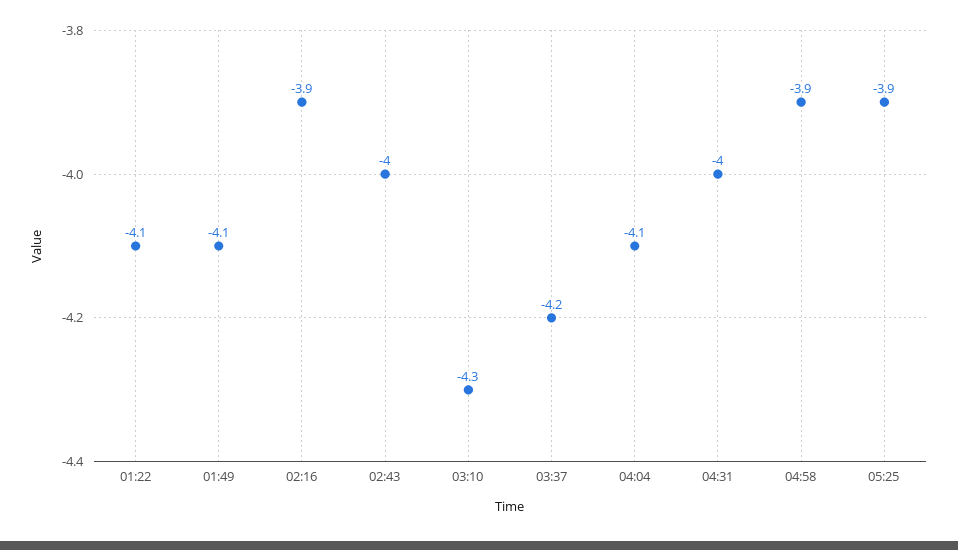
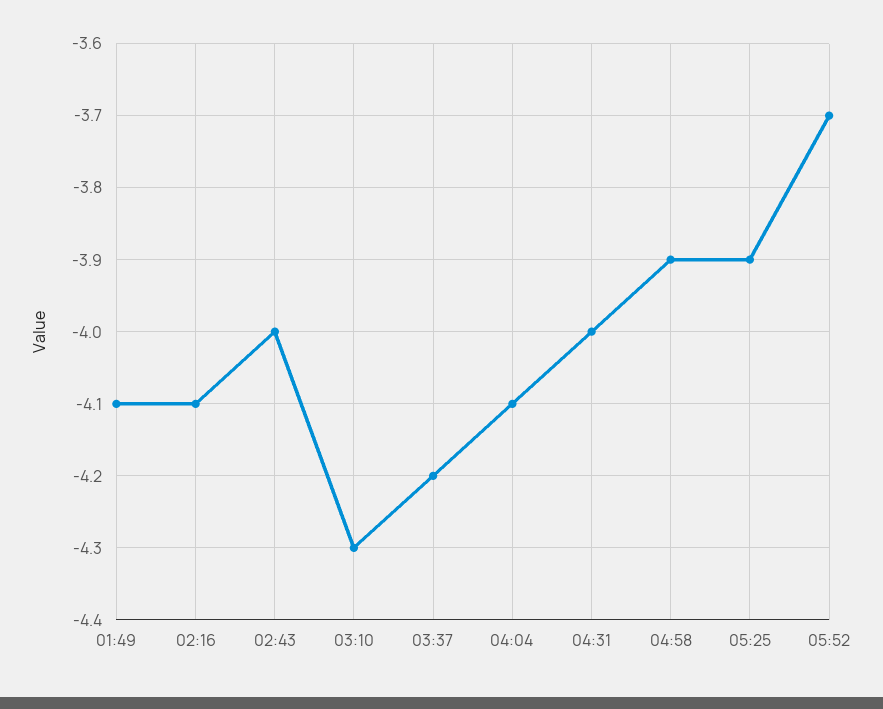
01:22: -4.1 -> none
02:16: -3.9 -> -4.1
05:52: none -> -3.7

